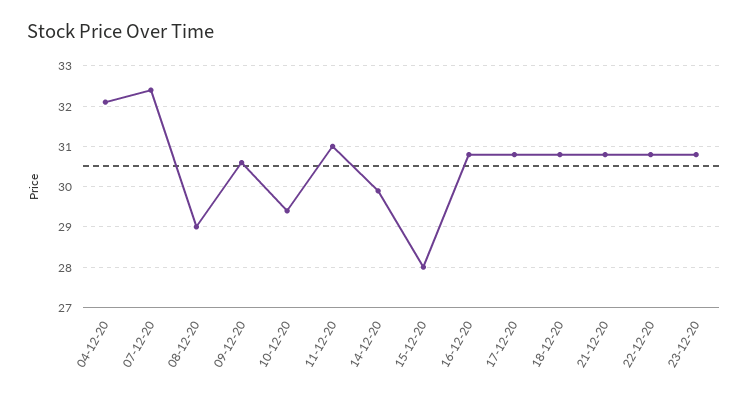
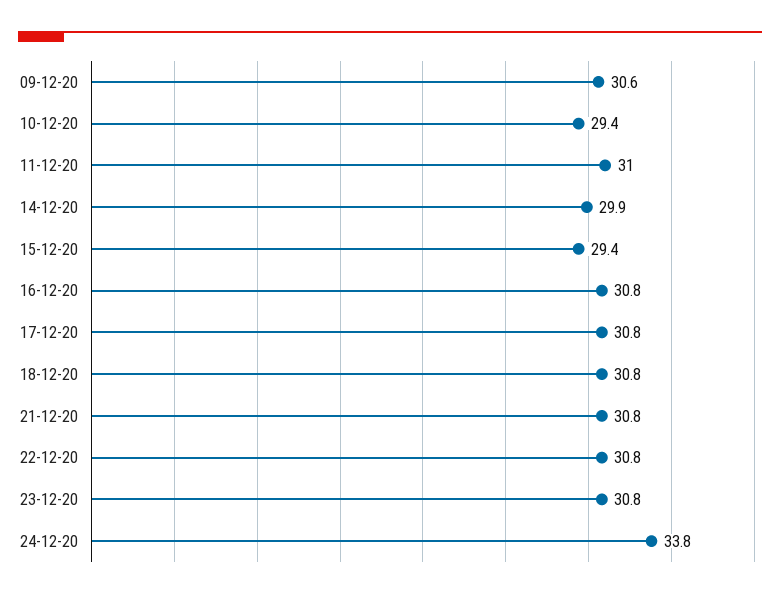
04-12-20: 32 -> none
07-12-20: 32.5 -> none
08-12-20: 29 -> none
15-12-20: 28 -> 29.4
24-12-20: none -> 33.8

